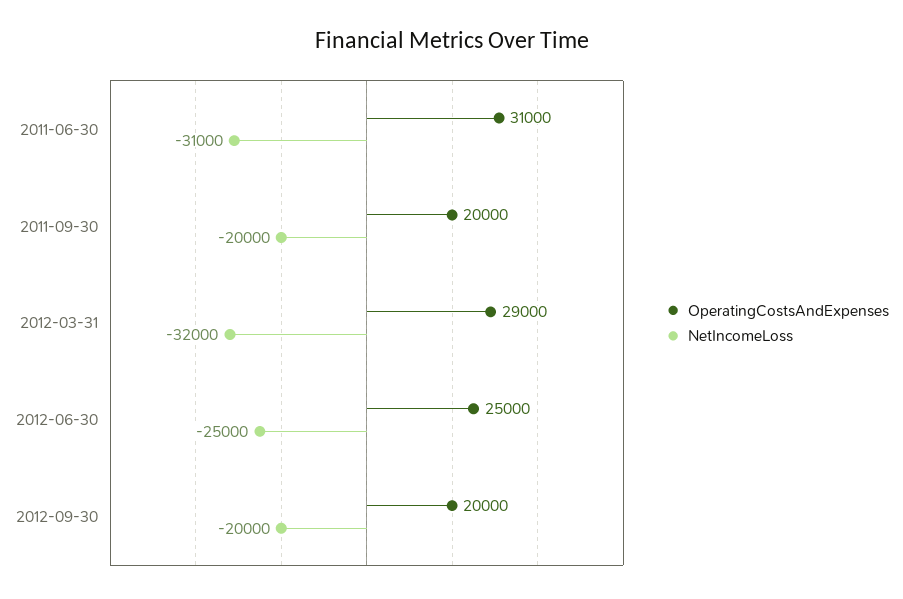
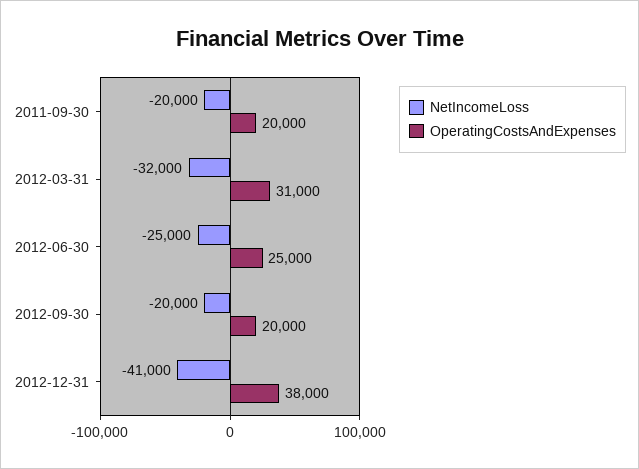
OperatingCostsAndExpenses, 2011-06-30: 31000 -> none
NetIncomeLoss, 2011-06-30: -31000 -> none
OperatingCostsAndExpenses, 2012-03-31: 29000 -> 31000
NetIncomeLoss, 2012-12-31: none -> -41000
OperatingCostsAndExpenses, 2012-12-31: none -> 38000

